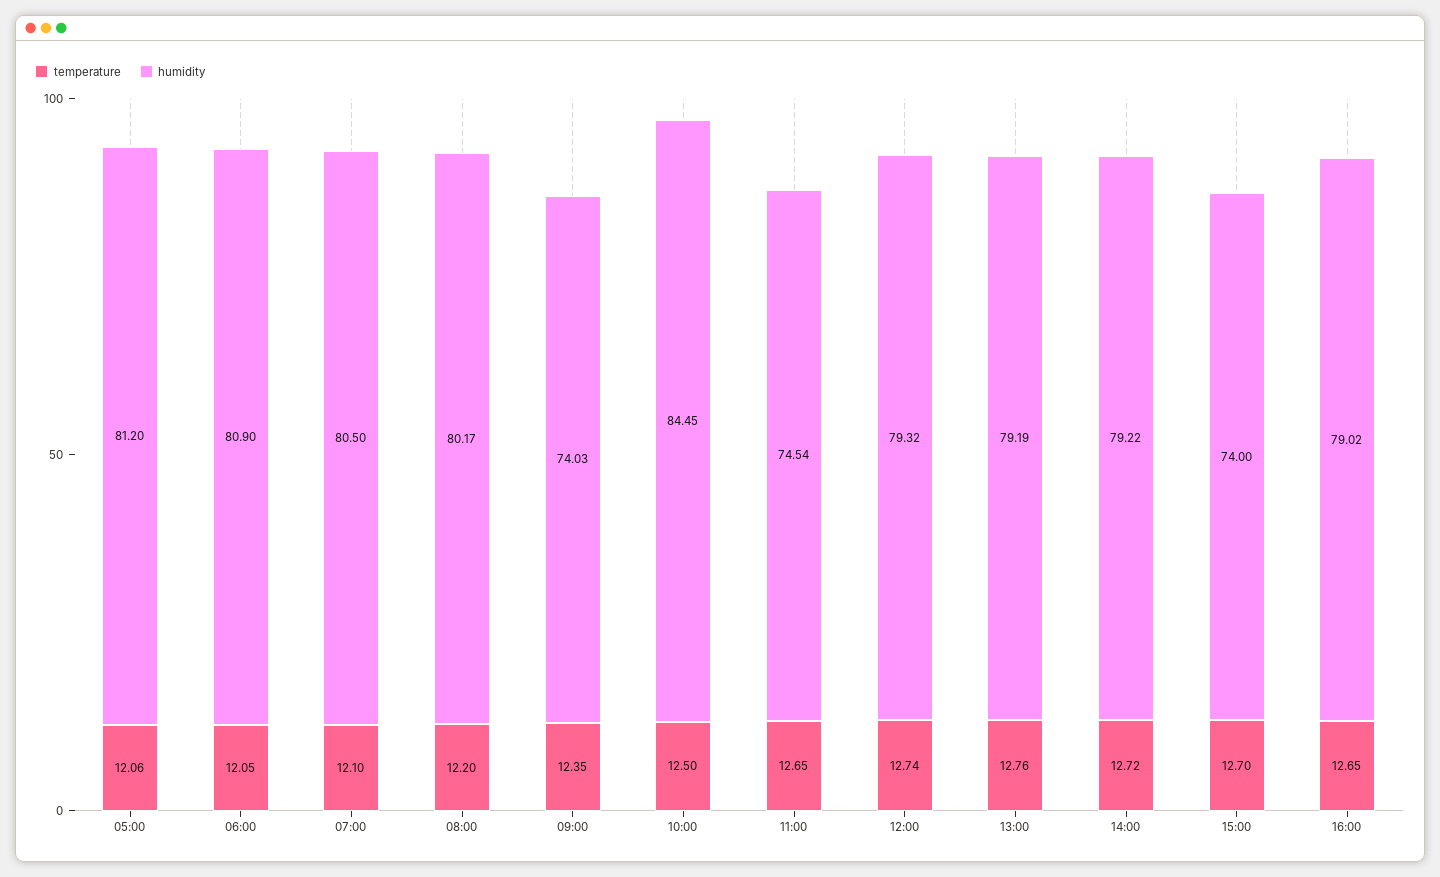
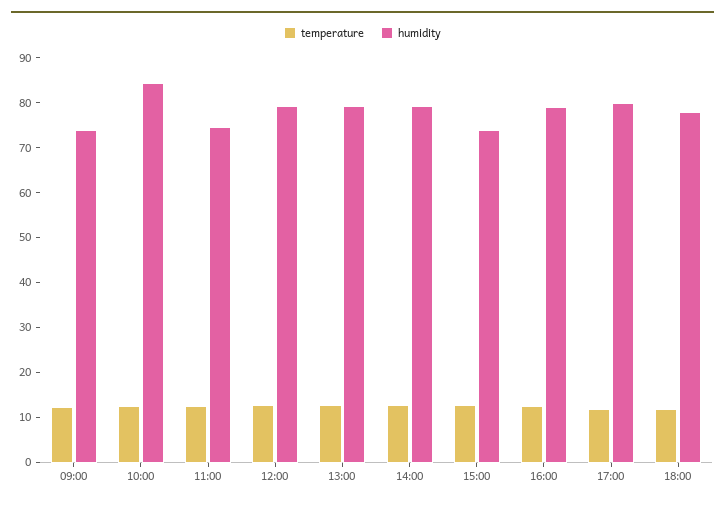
temperature, 05:00: 12.06 -> none
humidity, 05:00: 81.2 -> none
temperature, 06:00: 12.05 -> none
humidity, 06:00: 80.9 -> none
temperature, 07:00: 12.1 -> none
humidity, 07:00: 80.5 -> none
temperature, 08:00: 12.2 -> none
humidity, 08:00: 80.17 -> none
temperature, 17:00: none -> 12
humidity, 17:00: none -> 80
temperature, 18:00: none -> 12
humidity, 18:00: none -> 78

